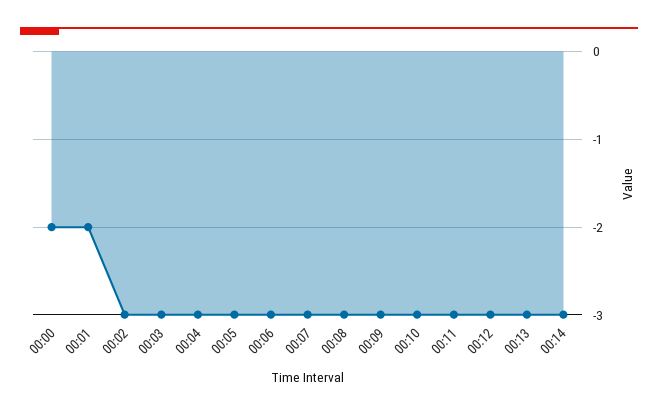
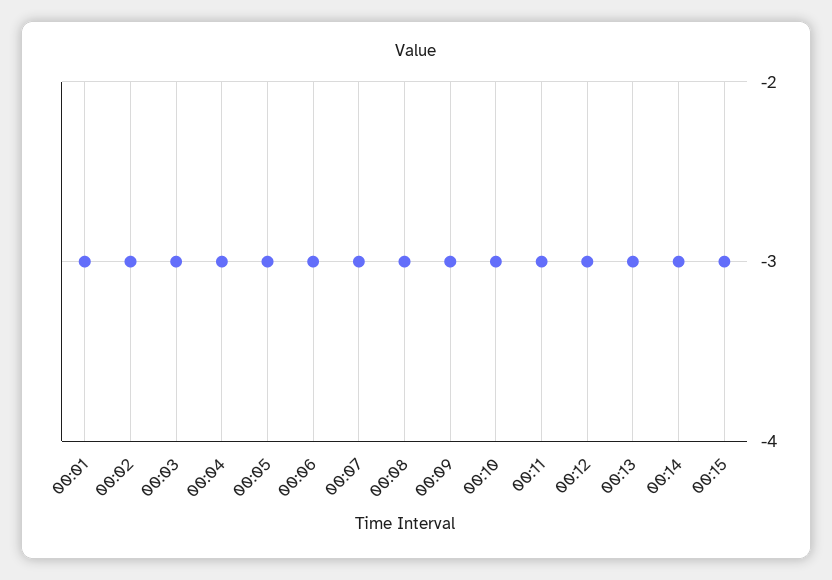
00:00: -2 -> none
00:01: -2 -> -3
00:15: none -> -3

